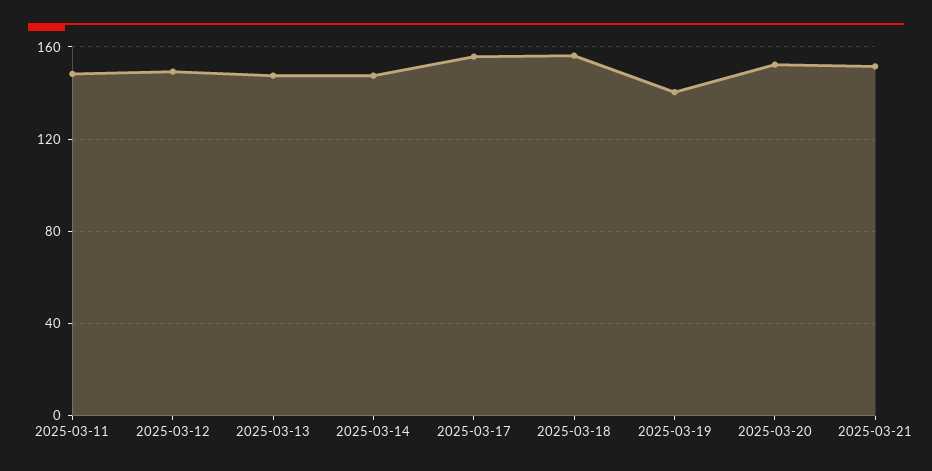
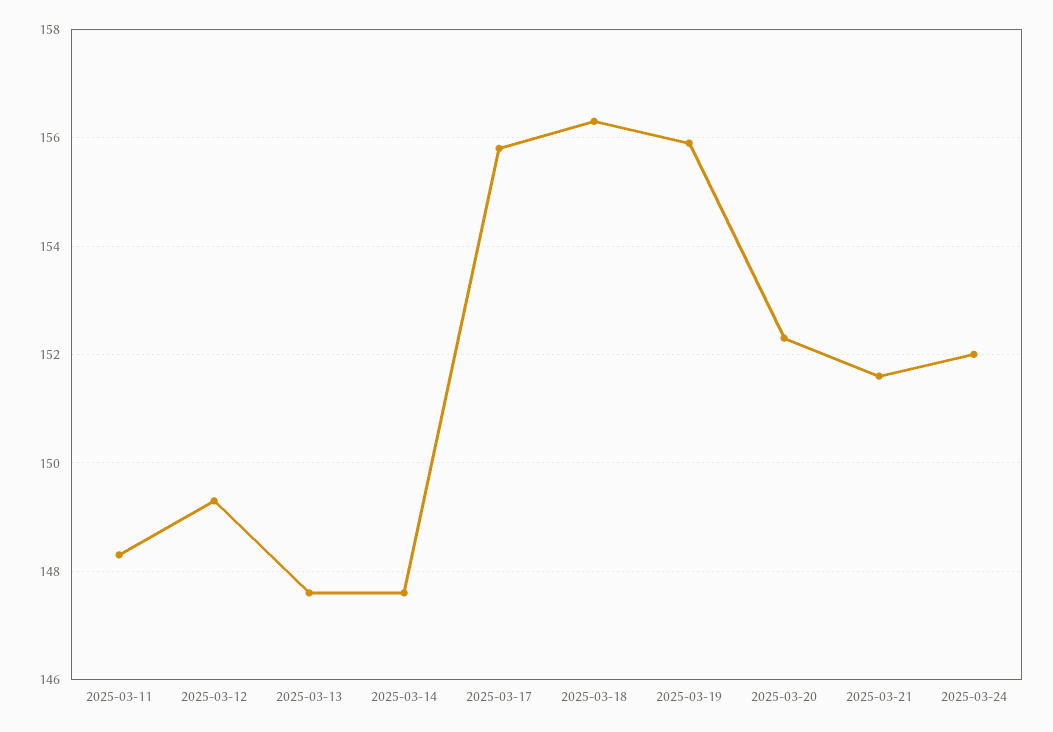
2025-03-19: 140 -> 156
2025-03-24: none -> 152

